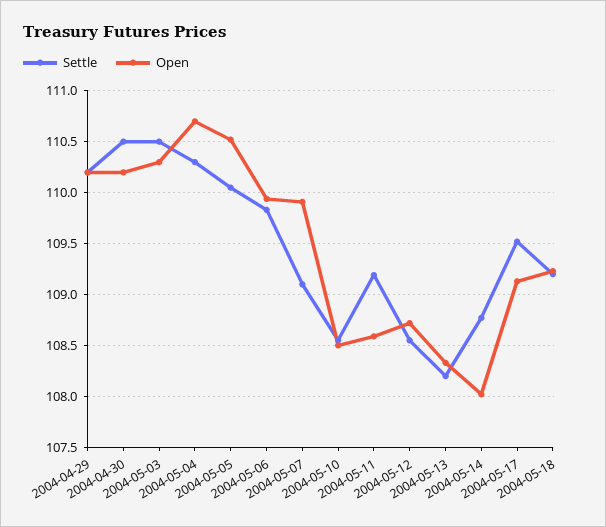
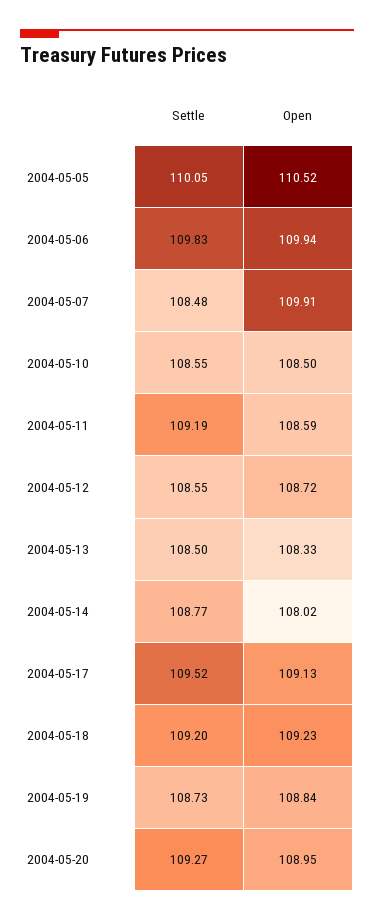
Settle, 2004-04-29: 110.2 -> none
Open, 2004-04-29: 110.2 -> none
Settle, 2004-04-30: 110.5 -> none
Open, 2004-04-30: 110.2 -> none
Settle, 2004-05-03: 110.5 -> none
Open, 2004-05-03: 110.3 -> none
Settle, 2004-05-04: 110.3 -> none
Open, 2004-05-04: 110.7 -> none
Settle, 2004-05-07: 109.1 -> 108.48
Settle, 2004-05-13: 108.2 -> 108.5
Settle, 2004-05-19: none -> 108.73
Open, 2004-05-19: none -> 108.84
Settle, 2004-05-20: none -> 109.27
Open, 2004-05-20: none -> 108.95

